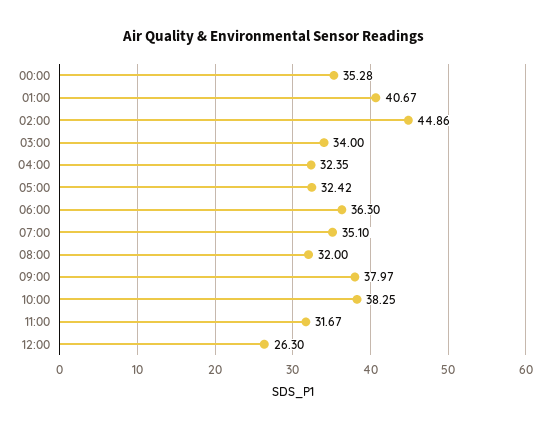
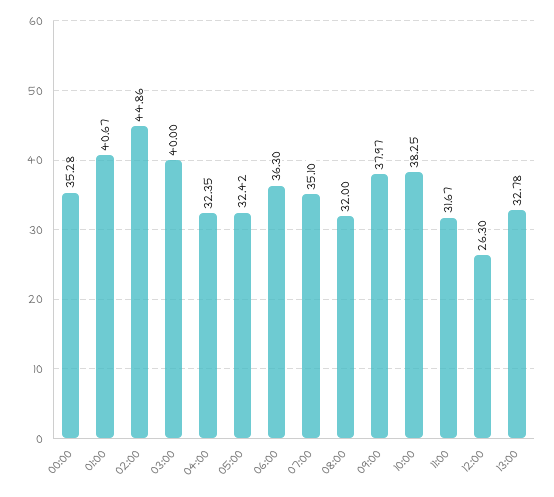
03:00: 34 -> 40
13:00: none -> 32.78

